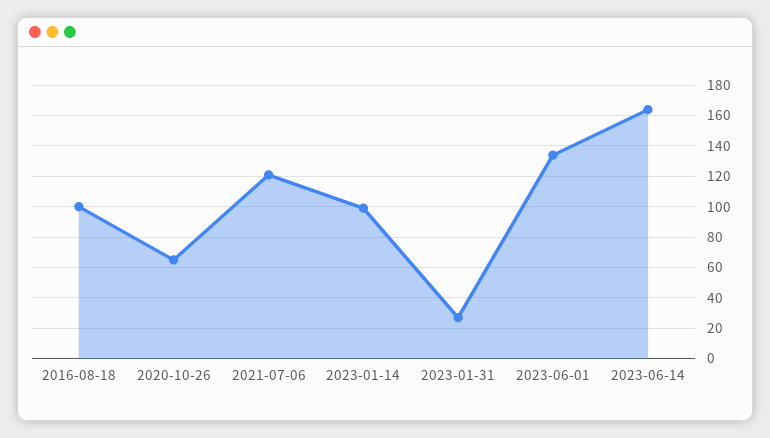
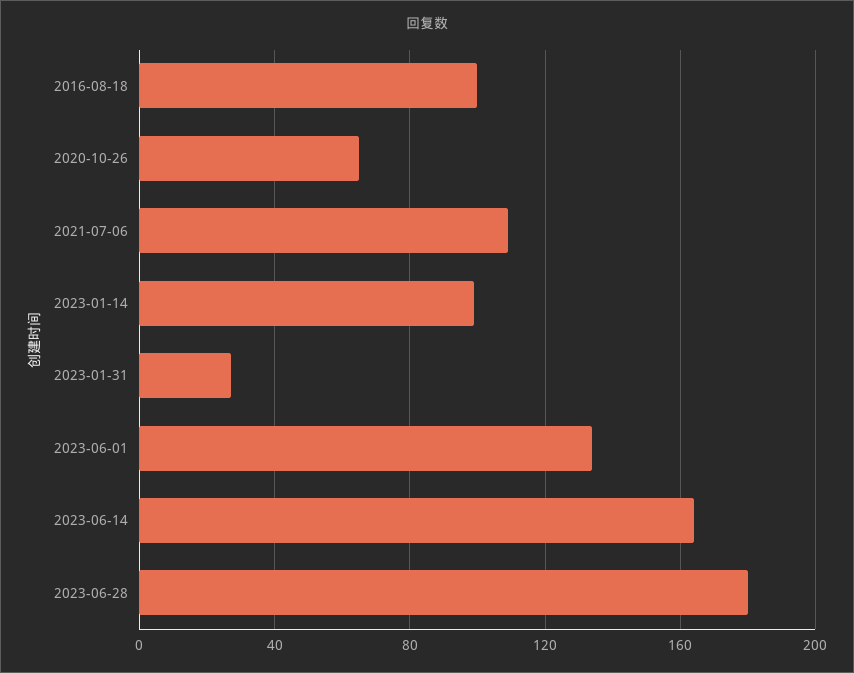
2021-07-06: 120 -> 110
2023-06-28: none -> 180

